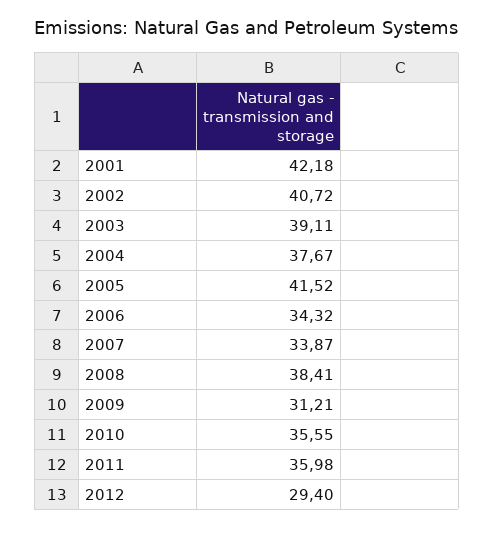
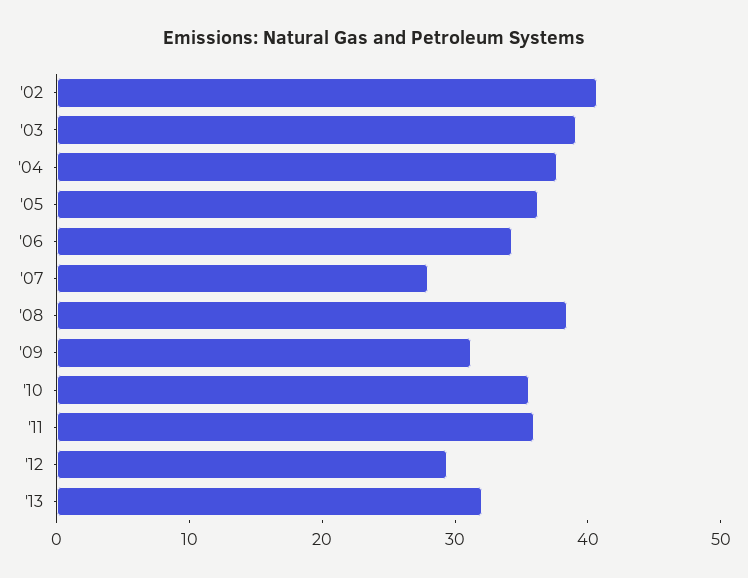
2001: 42.18 -> none
2005: 41.52 -> 36
2007: 33.87 -> 28
'13: none -> 32

